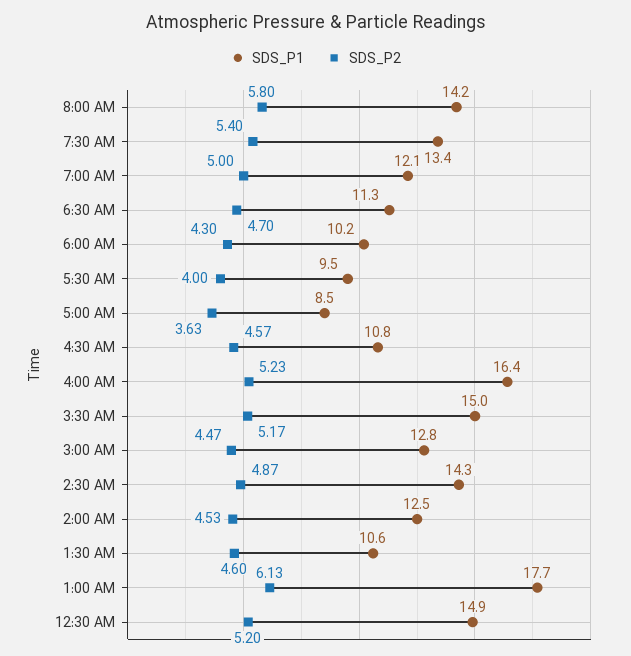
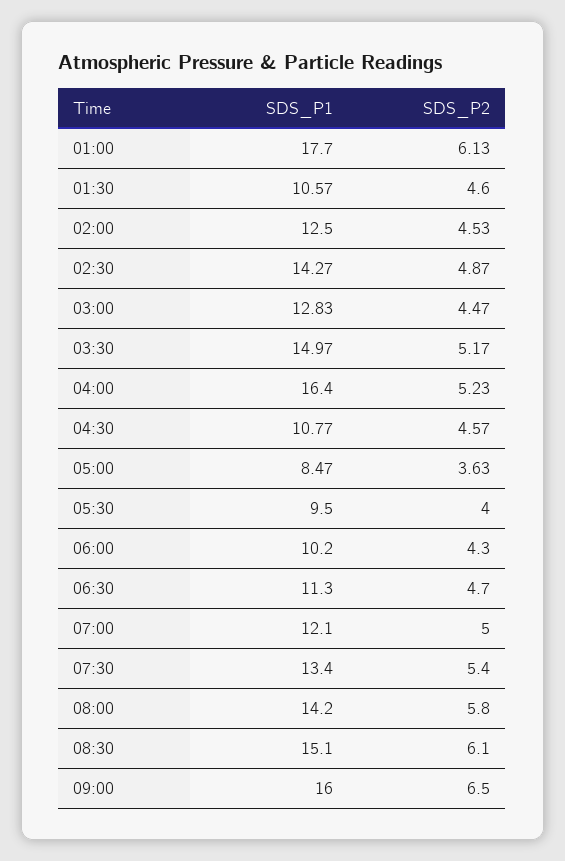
SDS_P1, 12:30 AM: 14.9 -> none
SDS_P2, 12:30 AM: 5.2 -> none
SDS_P1, 08:30: none -> 15.1
SDS_P2, 08:30: none -> 6.1
SDS_P1, 09:00: none -> 16
SDS_P2, 09:00: none -> 6.5

